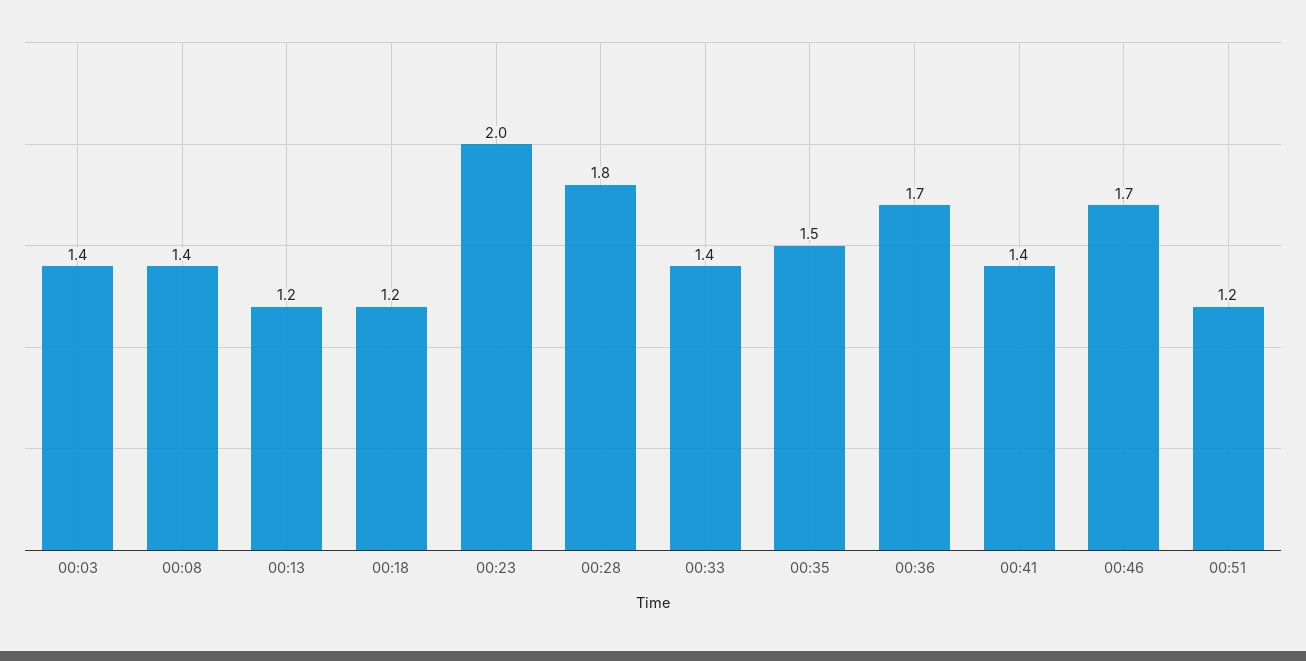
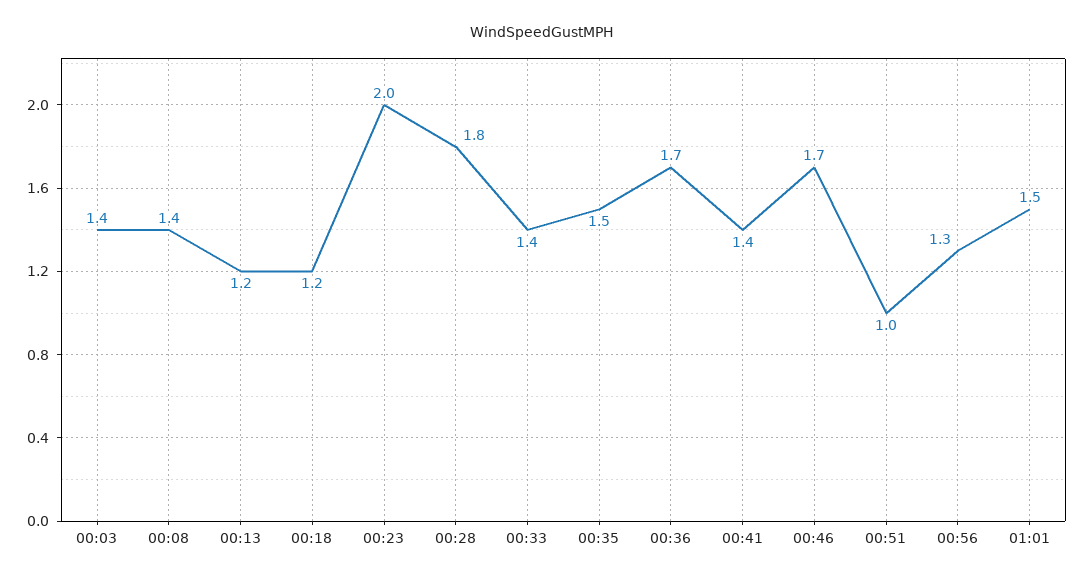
00:51: 1.2 -> 1
00:56: none -> 1.3
01:01: none -> 1.5

